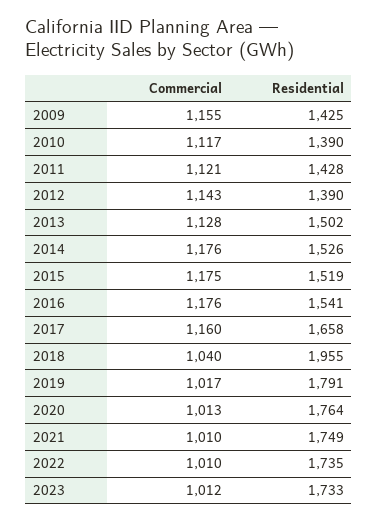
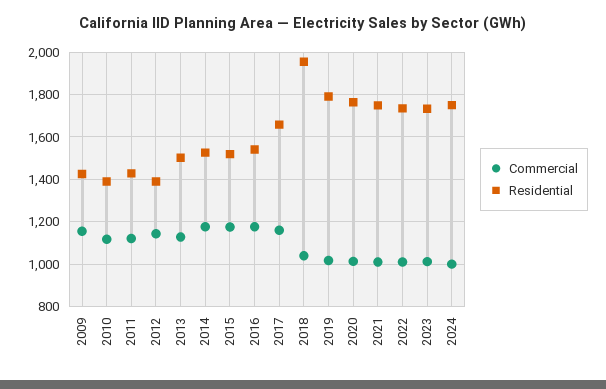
Commercial, 2024: none -> 1000
Residential, 2024: none -> 1750

